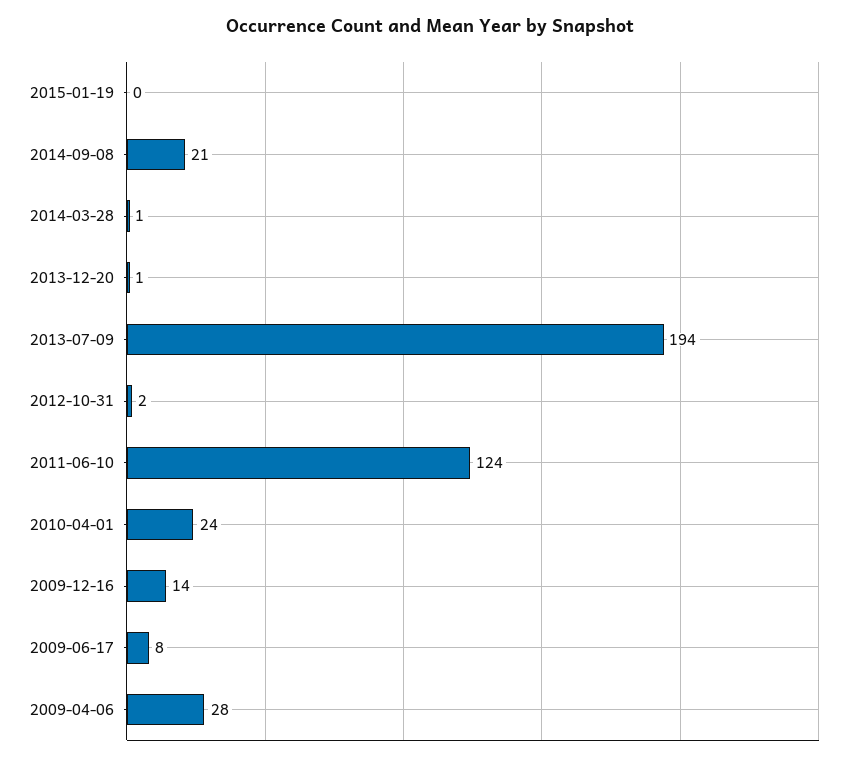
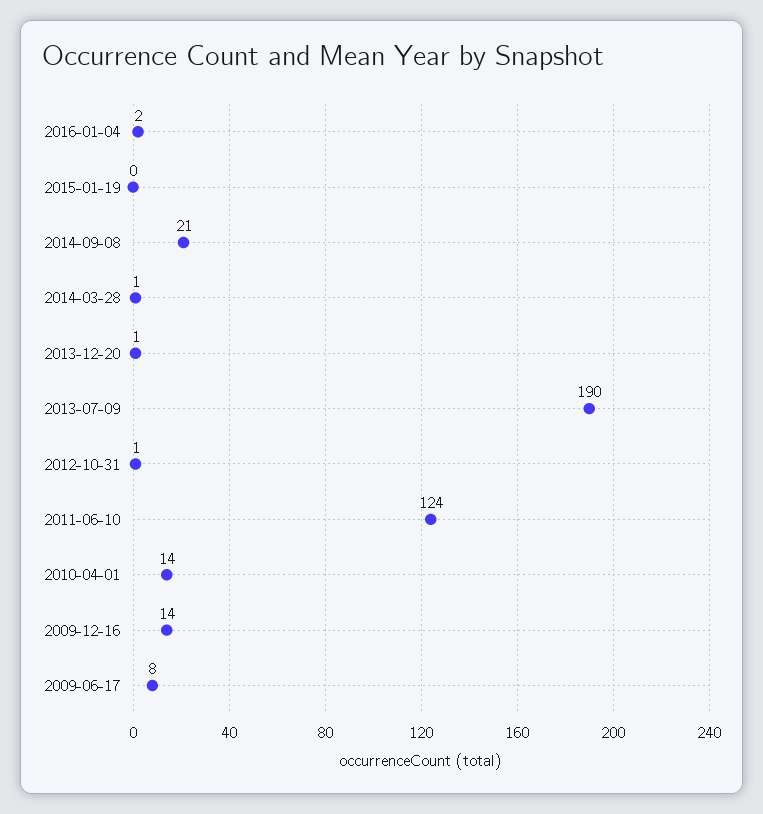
2013-07-09: 194 -> 190
2012-10-31: 2 -> 1
2010-04-01: 24 -> 14
2009-04-06: 28 -> none
2016-01-04: none -> 2

